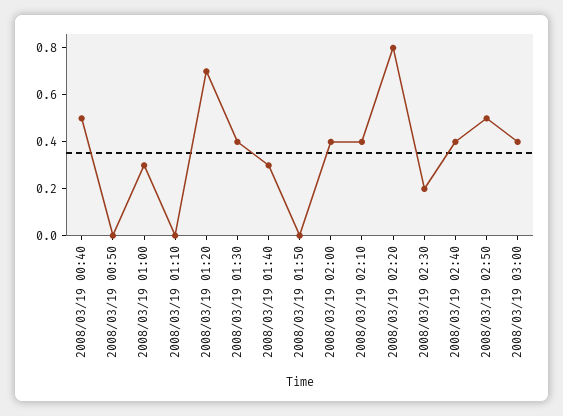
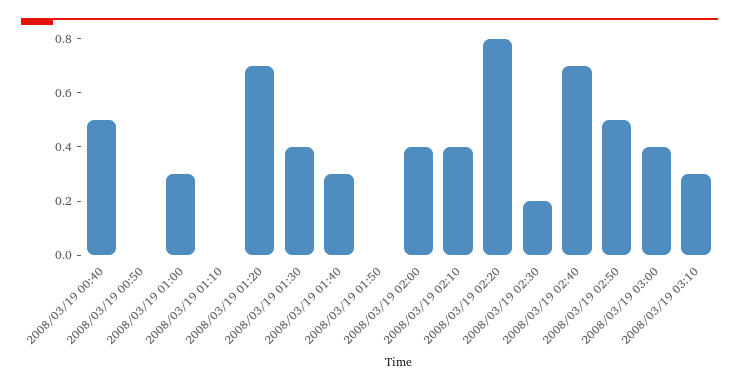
2008/03/19 02:40: 0.4 -> 0.7
2008/03/19 03:10: none -> 0.3

